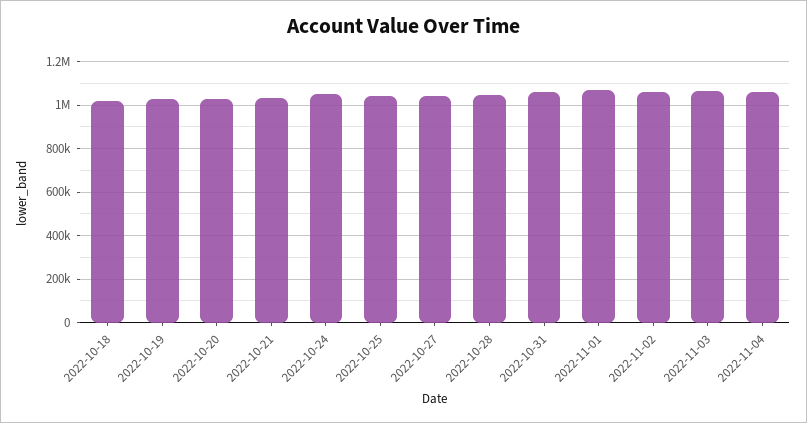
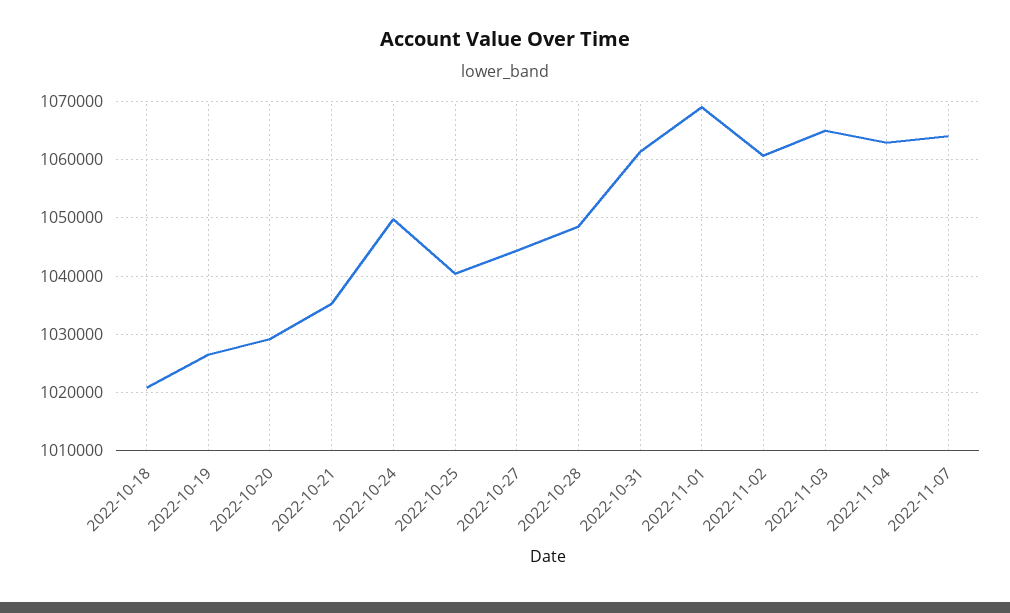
2022-11-07: none -> 1064000

